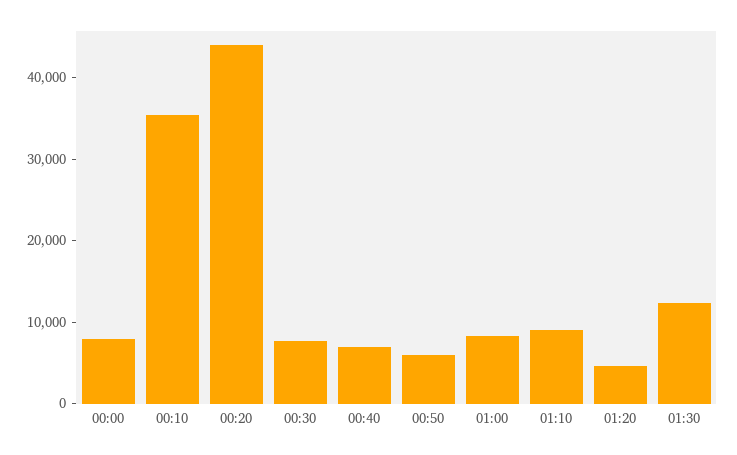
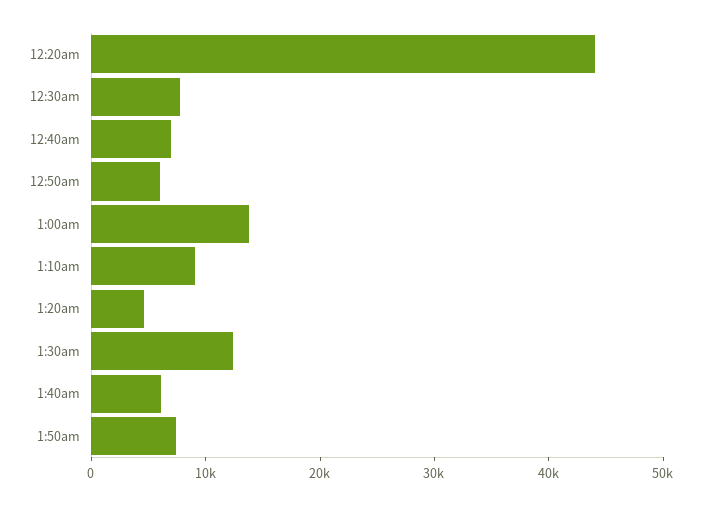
00:00: 8000 -> none
00:10: 36000 -> none
01:00: 8000 -> 14000
1:40am: none -> 6000
1:50am: none -> 8000

